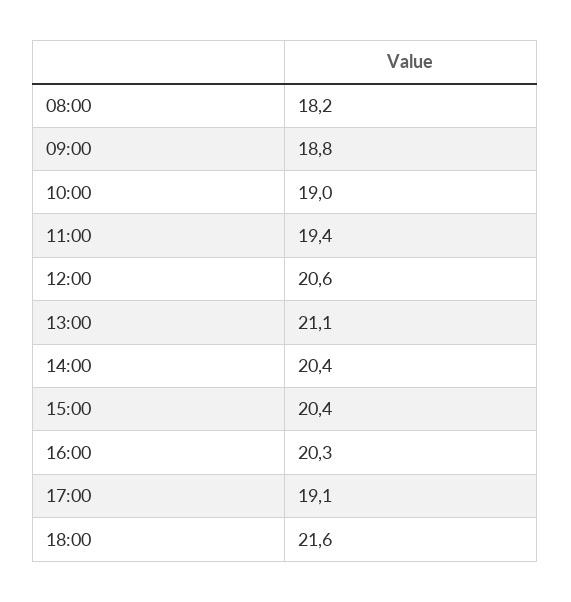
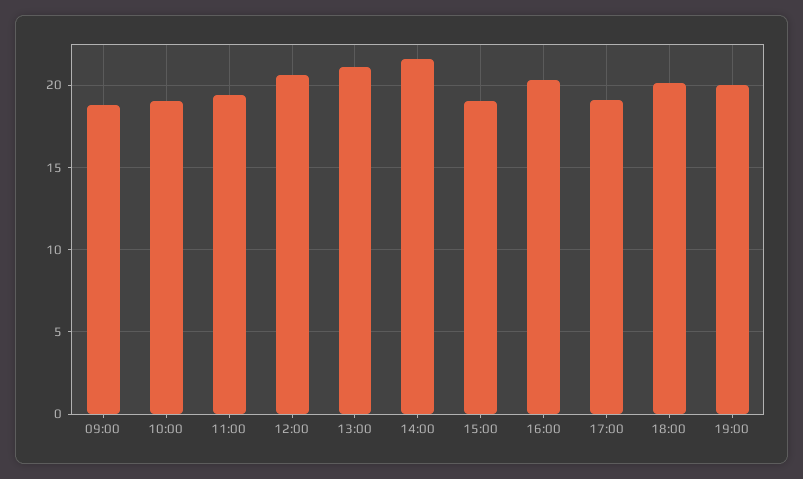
08:00: 18.2 -> none
14:00: 20.4 -> 21.5
15:00: 20.4 -> 19
18:00: 21.6 -> 20
19:00: none -> 20

